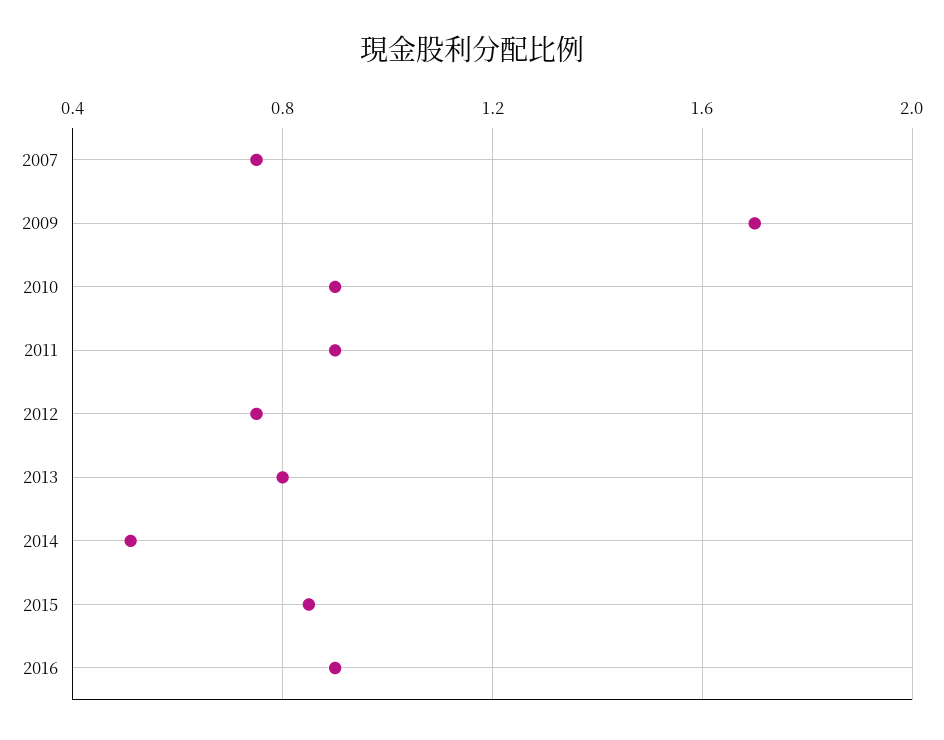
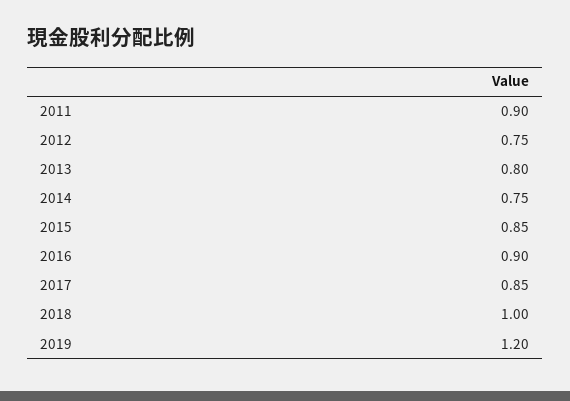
2007: 0.75 -> none
2009: 1.7 -> none
2010: 0.9 -> none
2014: 0.5 -> 0.75
2017: none -> 0.85
2018: none -> 1
2019: none -> 1.2

